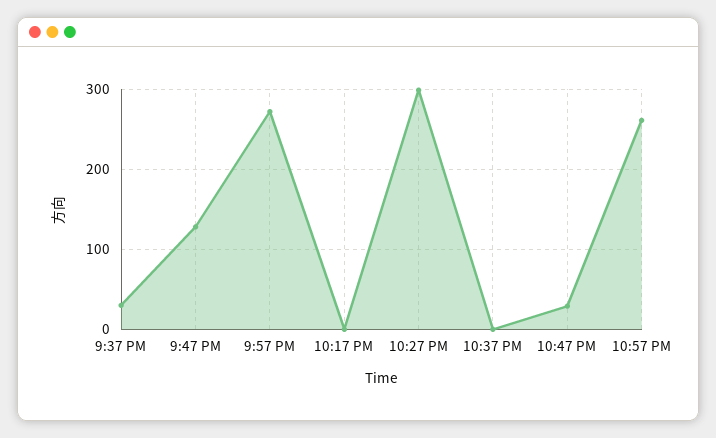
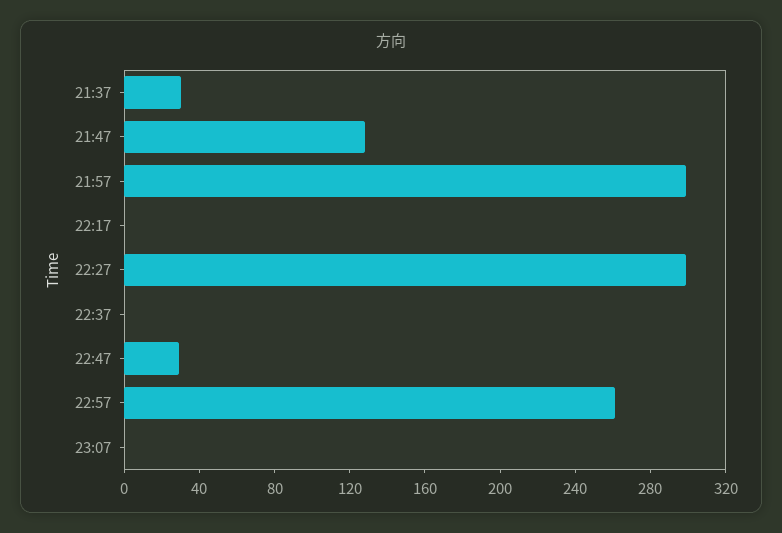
9:57 PM: 270 -> 300
23:07: none -> 0

